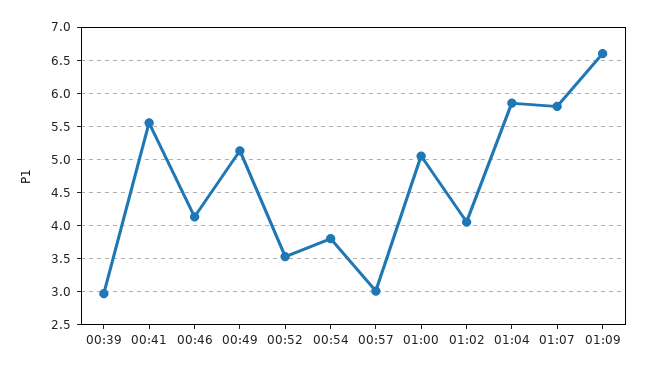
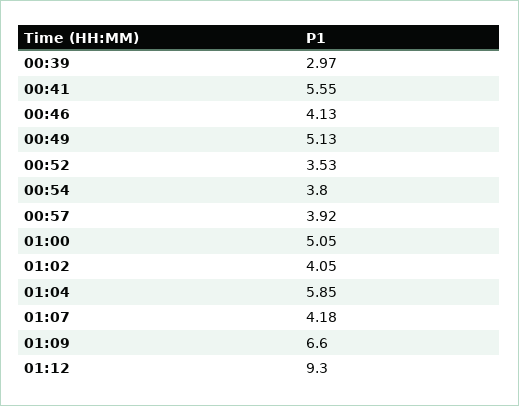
00:57: 3 -> 3.92
01:07: 5.8 -> 4.18
01:12: none -> 9.3

